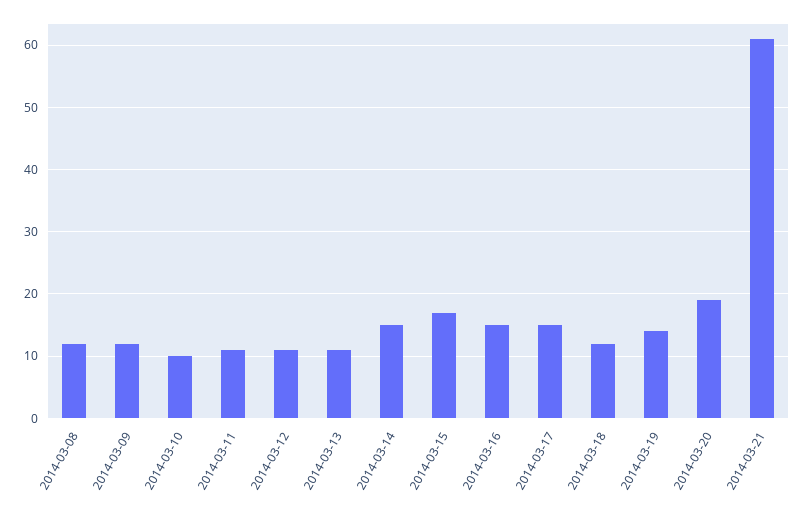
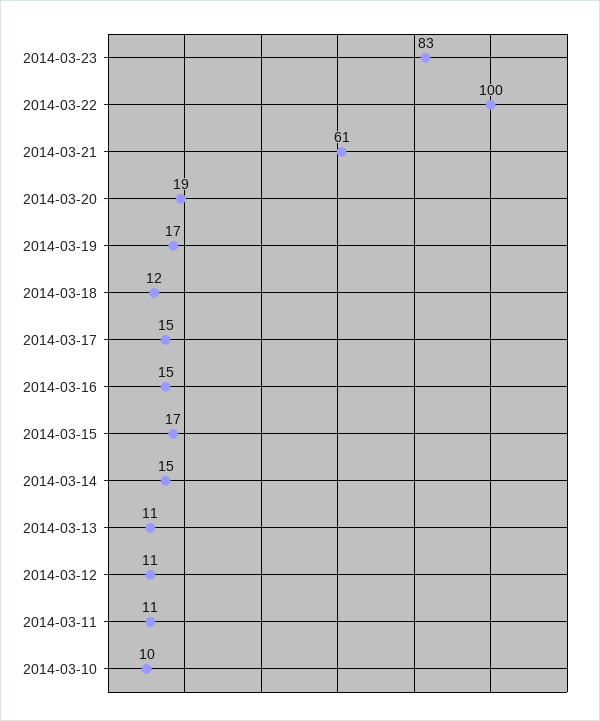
2014-03-08: 12 -> none
2014-03-09: 12 -> none
2014-03-19: 14 -> 17
2014-03-23: none -> 83
2014-03-22: none -> 100

